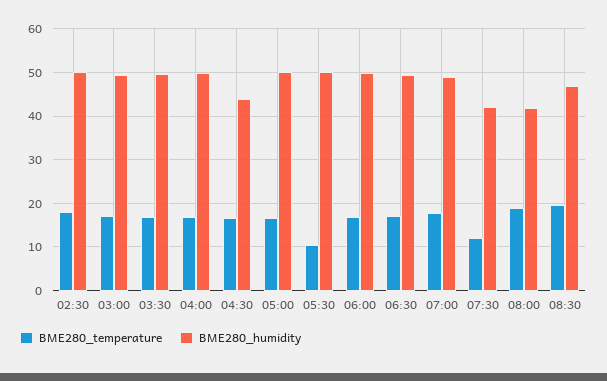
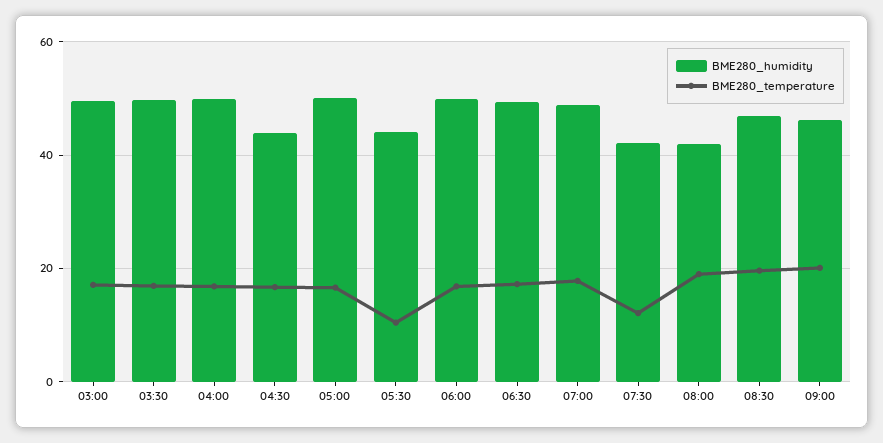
BME280_temperature, 02:30: 18 -> none
BME280_humidity, 02:30: 50 -> none
BME280_humidity, 05:30: 50 -> 44
BME280_humidity, 09:00: none -> 46
BME280_temperature, 09:00: none -> 20

